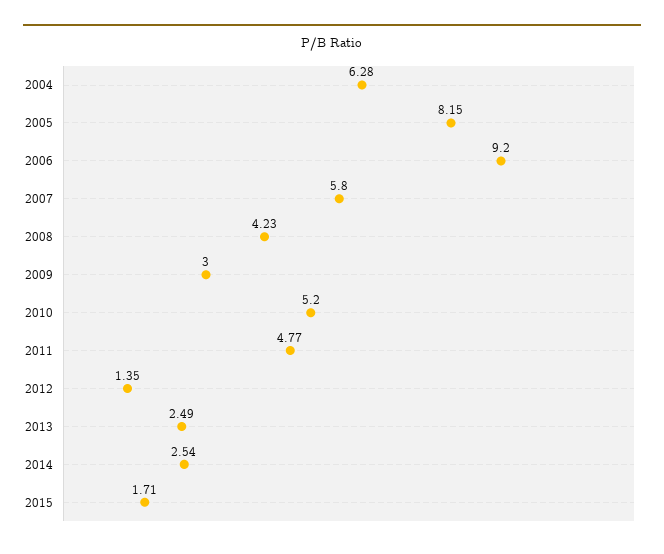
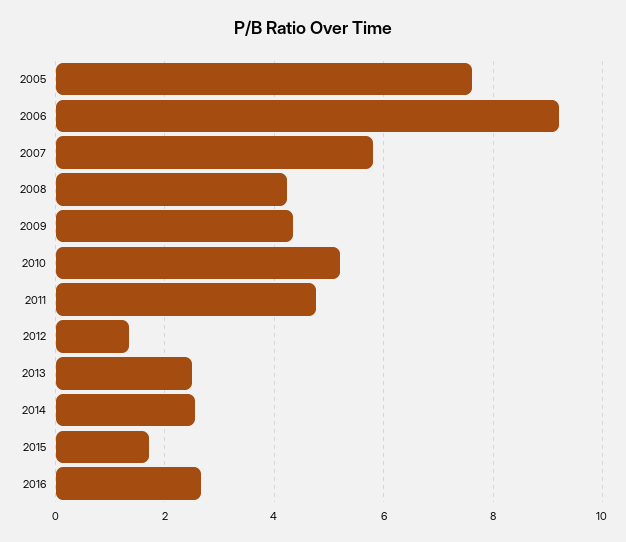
2004: 6.28 -> none
2005: 8.15 -> 7.6
2009: 3 -> 4.4
2016: none -> 2.6

